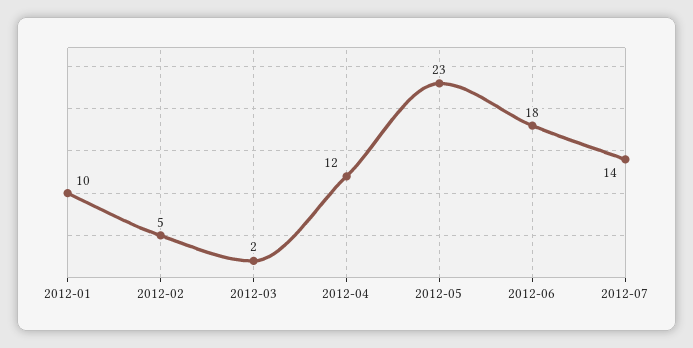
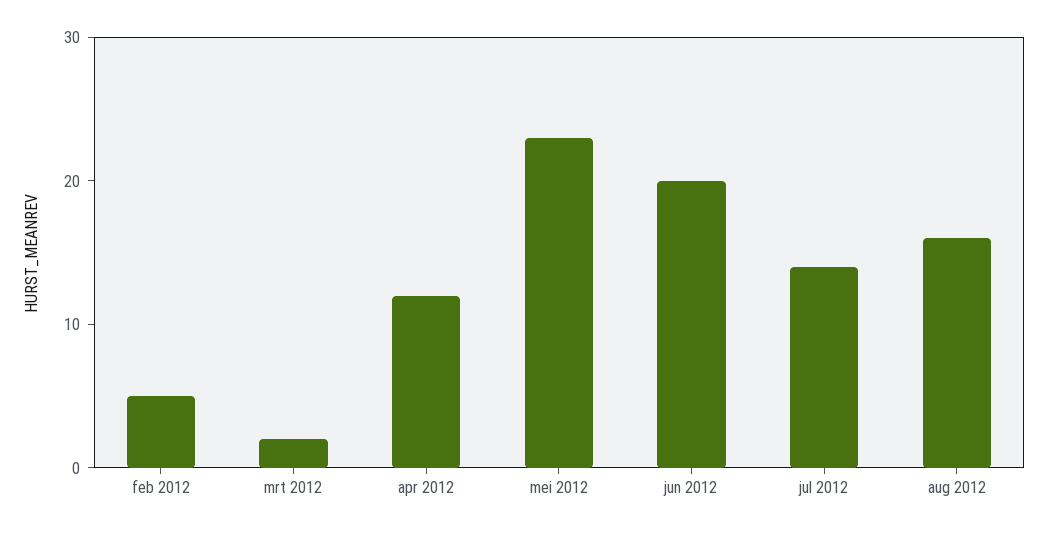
2012-01: 10 -> none
2012-06: 18 -> 20
aug 2012: none -> 16

